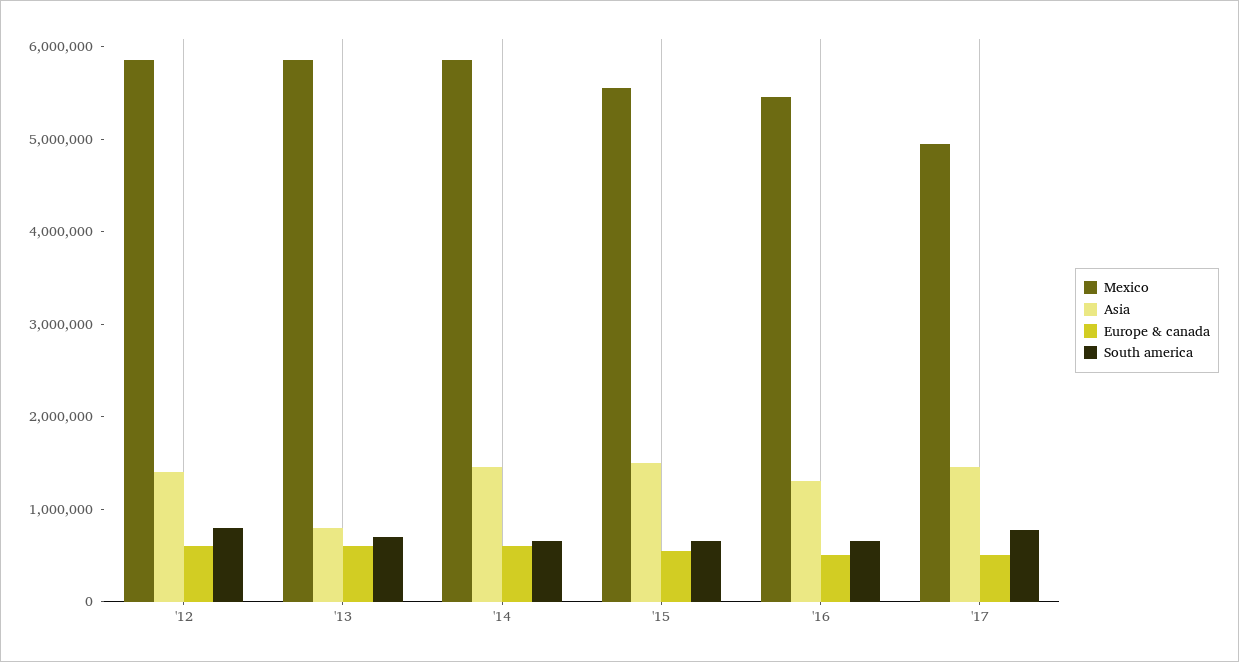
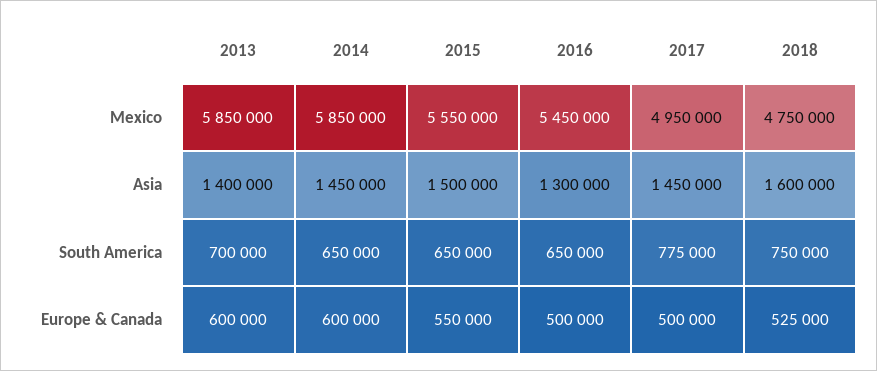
Mexico, '12: 5800000 -> none
Asia, '12: 1400000 -> none
Europe & canada, '12: 600000 -> none
South america, '12: 800000 -> none
Asia, '13: 800000 -> 1400000
Mexico, 2018: none -> 4750000
Asia, 2018: none -> 1600000
South america, 2018: none -> 750000
Europe & canada, 2018: none -> 525000

